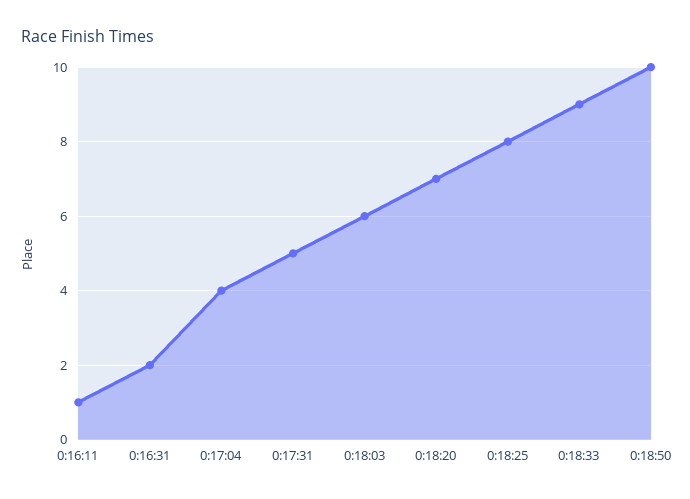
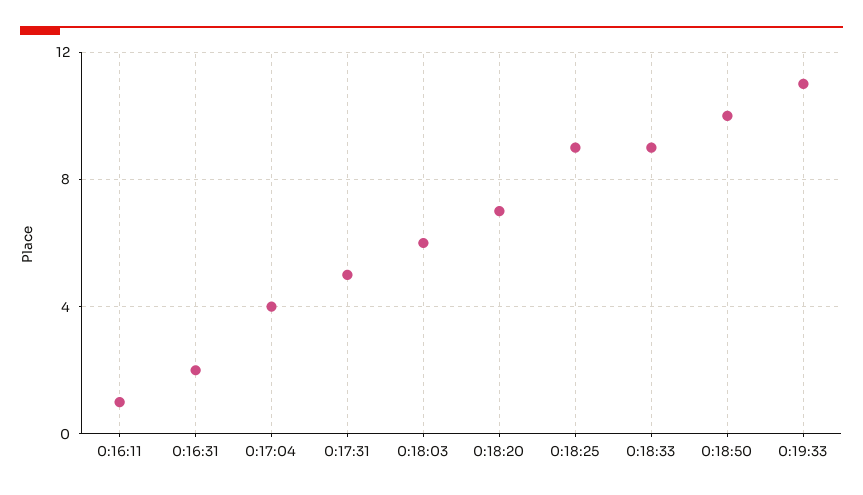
0:18:25: 8 -> 9
0:19:33: none -> 11

